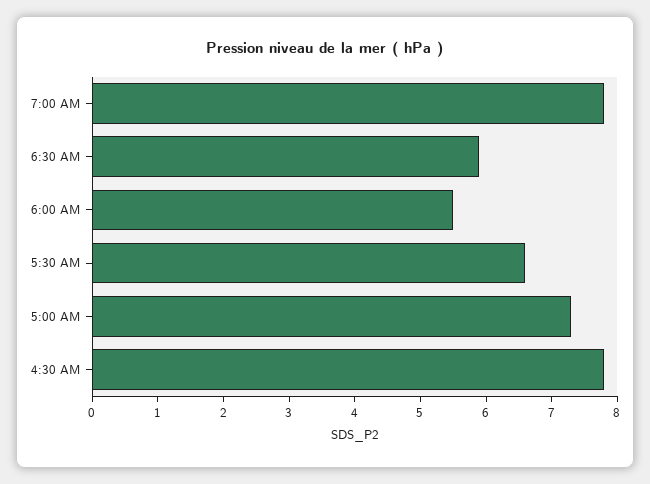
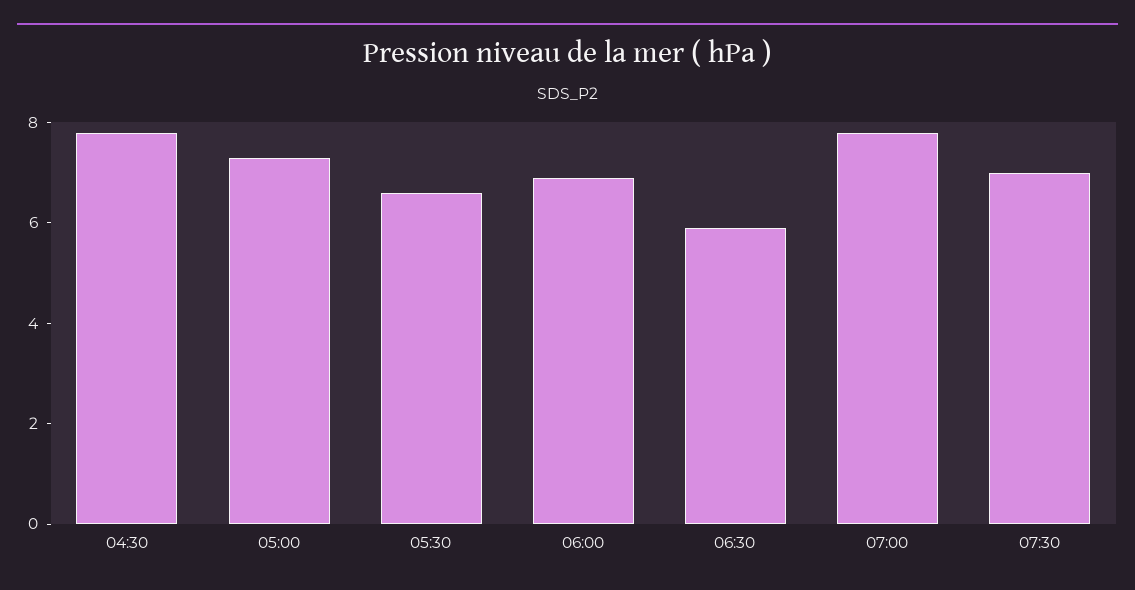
6:00 AM: 5.5 -> 7
07:30: none -> 7

